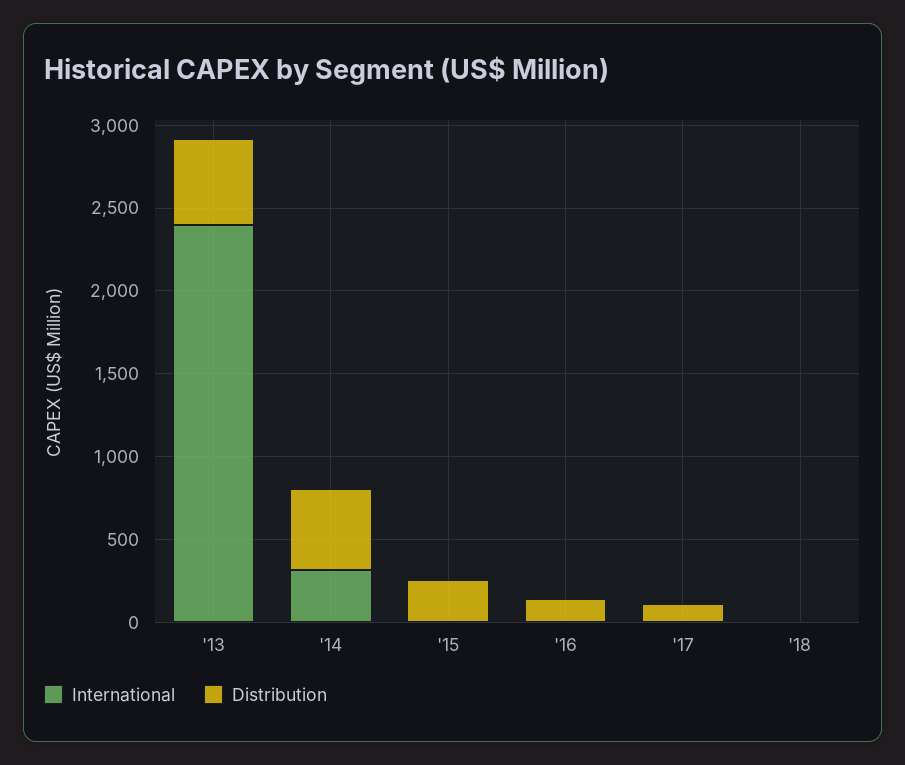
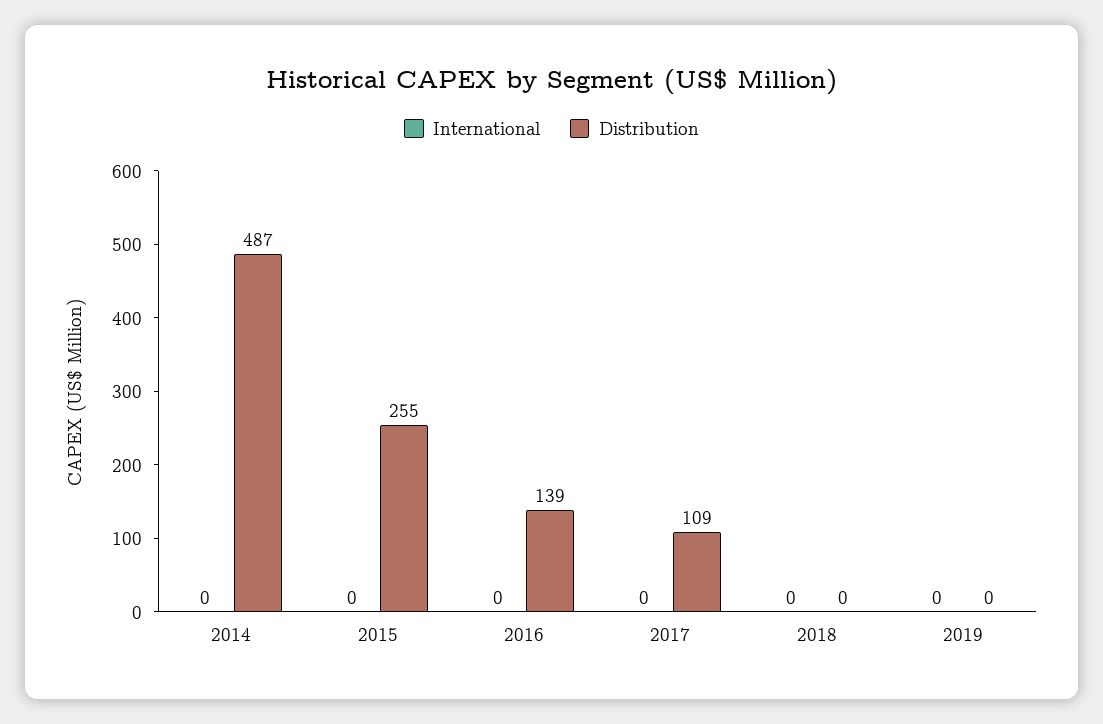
International, '13: 2400 -> none
Distribution, '13: 500 -> none
International, '14: 300 -> 0
International, 2019: none -> 0
Distribution, 2019: none -> 0

